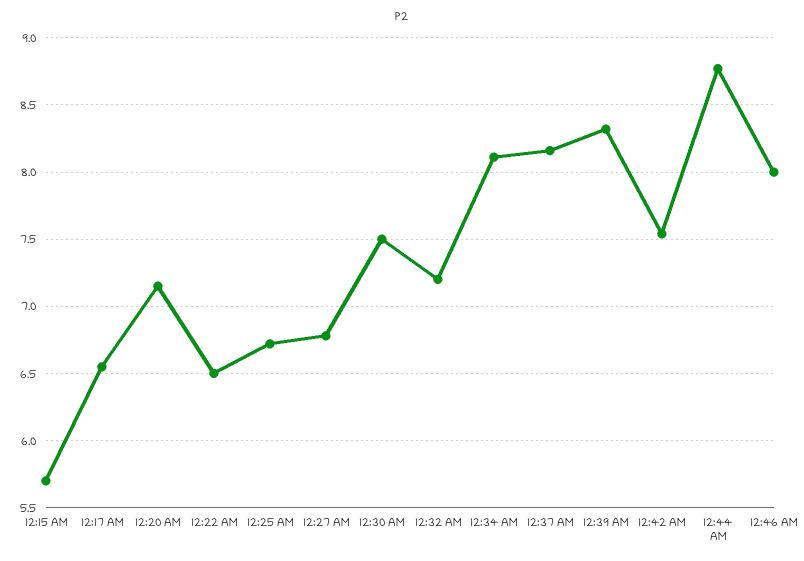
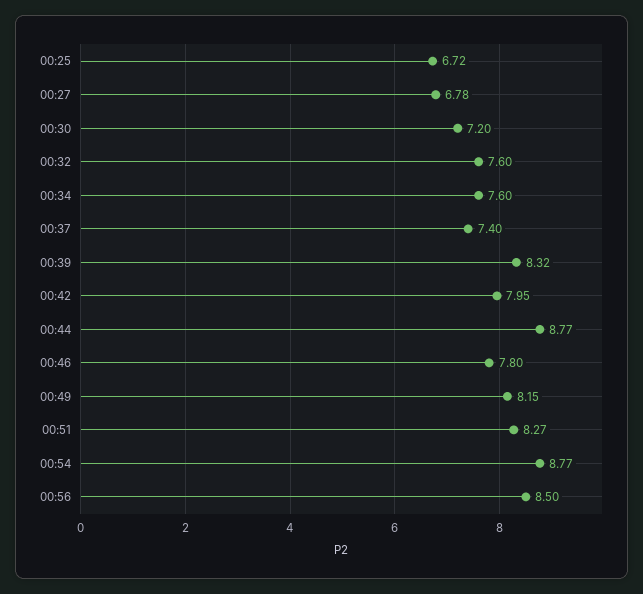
12:15 AM: 5.7 -> none
12:17 AM: 6.55 -> none
12:20 AM: 7.15 -> none
12:22 AM: 6.5 -> none
12:30 AM: 7.5 -> 7.2
12:32 AM: 7.2 -> 7.6
12:34 AM: 8.1 -> 7.6
12:37 AM: 8.15 -> 7.4
12:42 AM: 7.55 -> 7.95
12:46 AM: 8 -> 7.8
00:49: none -> 8.15
00:51: none -> 8.27
00:54: none -> 8.77
00:56: none -> 8.5

